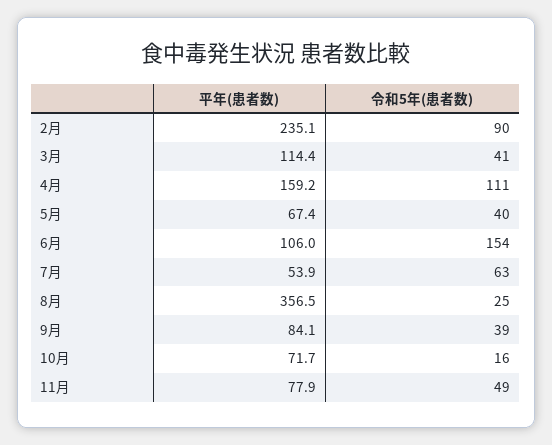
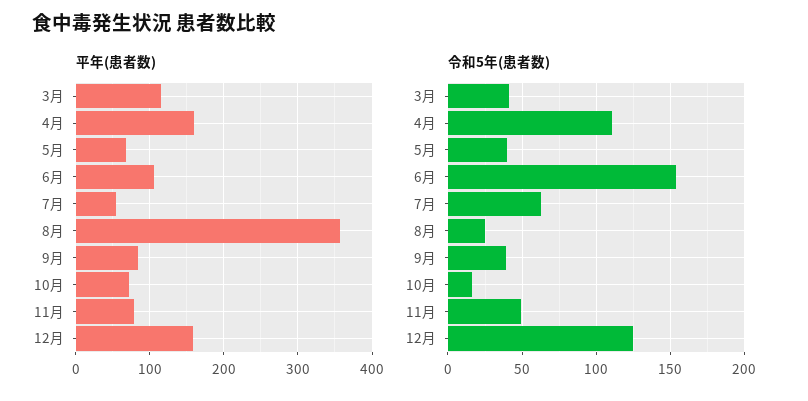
平年(患者数), 2月: 235.1 -> none
令和5年(患者数), 2月: 90 -> none
平年(患者数), 12月: none -> 160
令和5年(患者数), 12月: none -> 125

